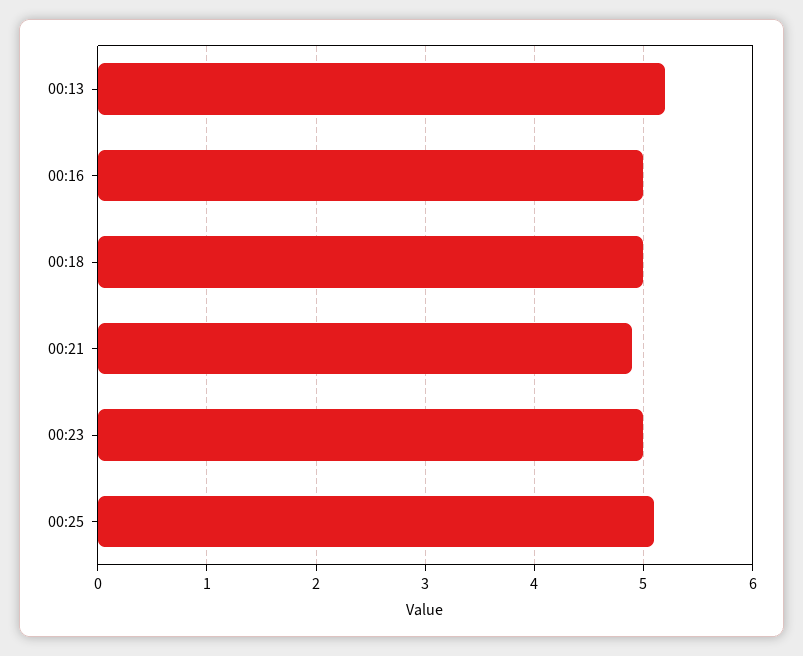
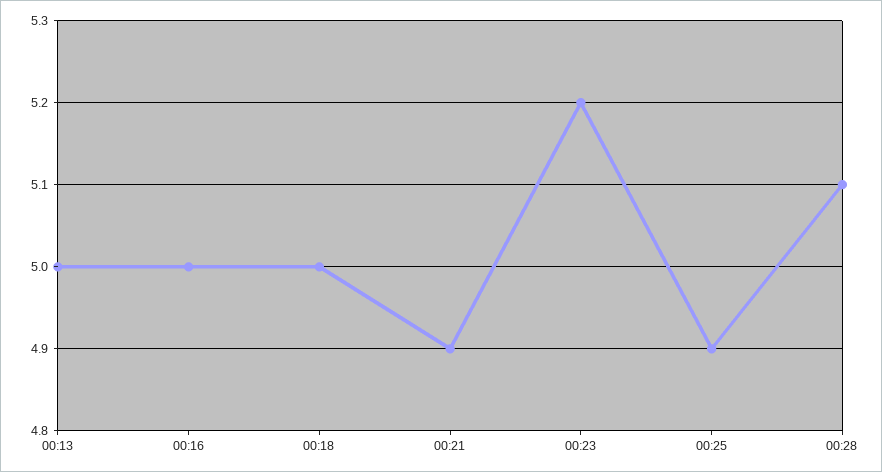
00:13: 5.2 -> 5
00:23: 5 -> 5.2
00:25: 5.1 -> 4.9
00:28: none -> 5.1

